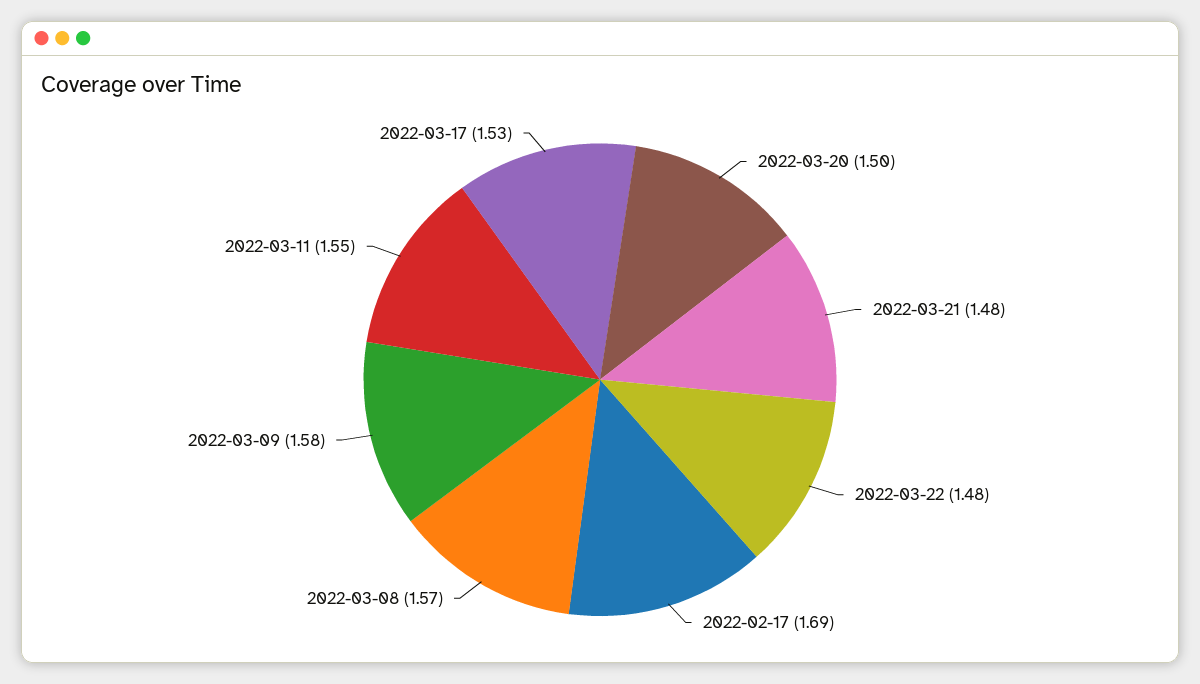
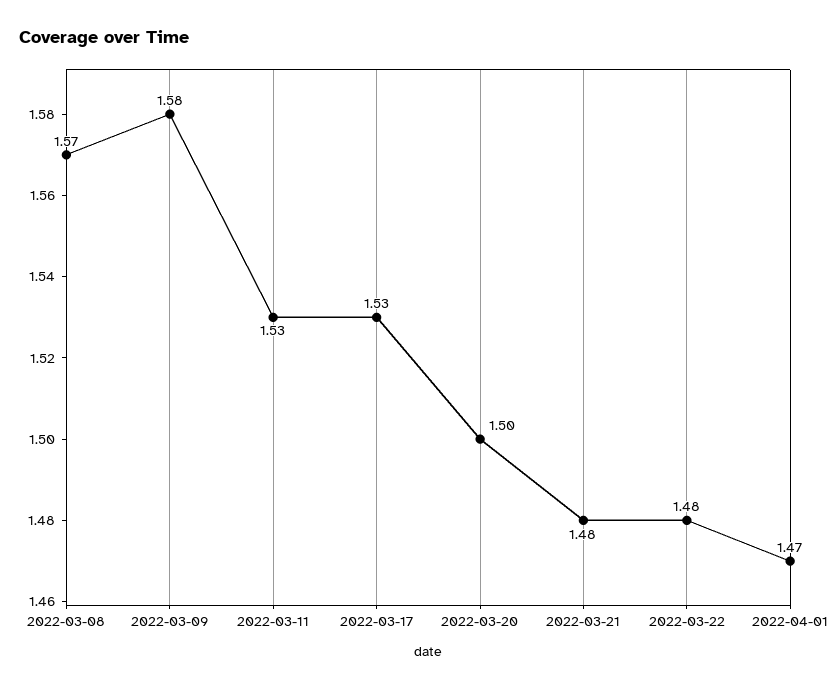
2022-02-17: 1.69 -> none
2022-03-11: 1.55 -> 1.53
2022-04-01: none -> 1.47

